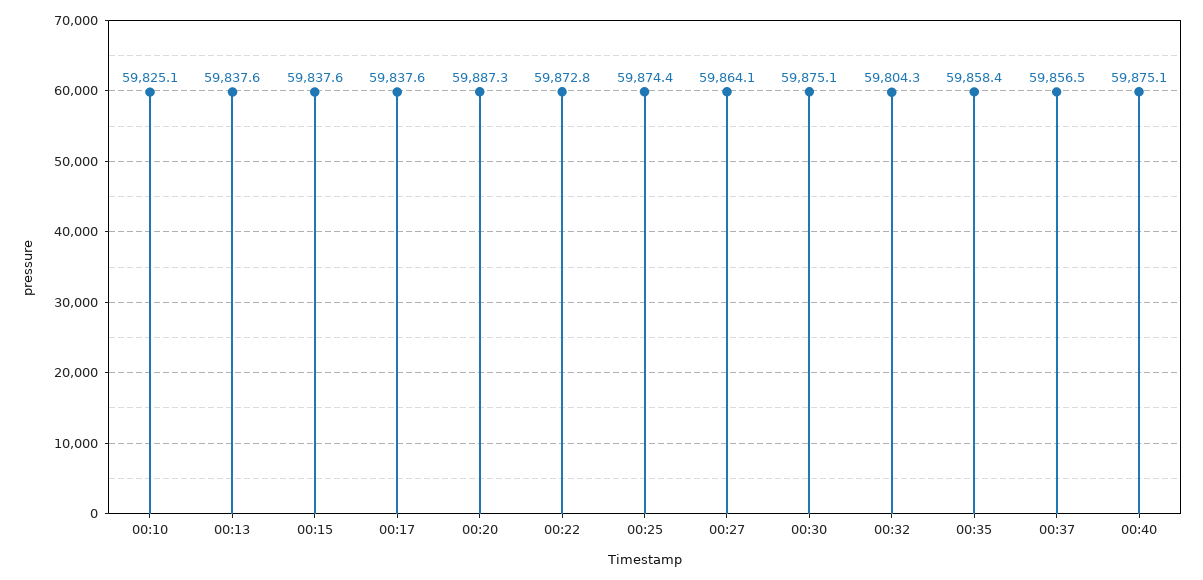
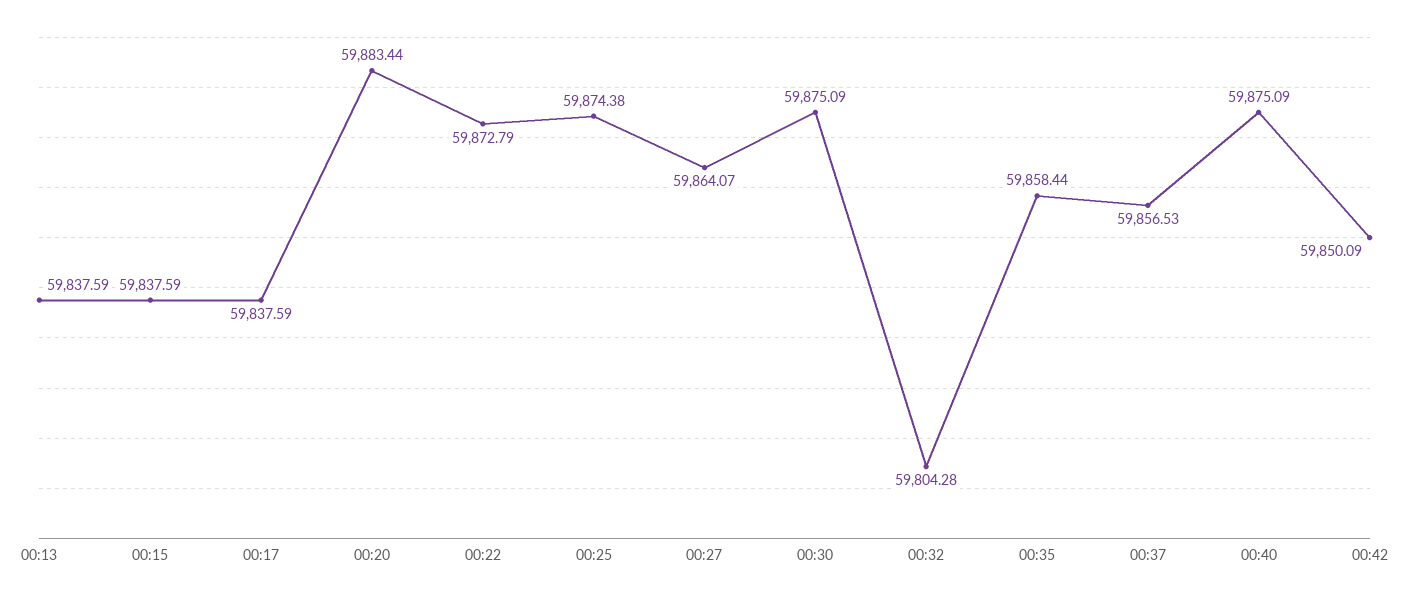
00:10: 59825.1 -> none
00:20: 59887.3 -> 59883.44
00:42: none -> 59850.09

